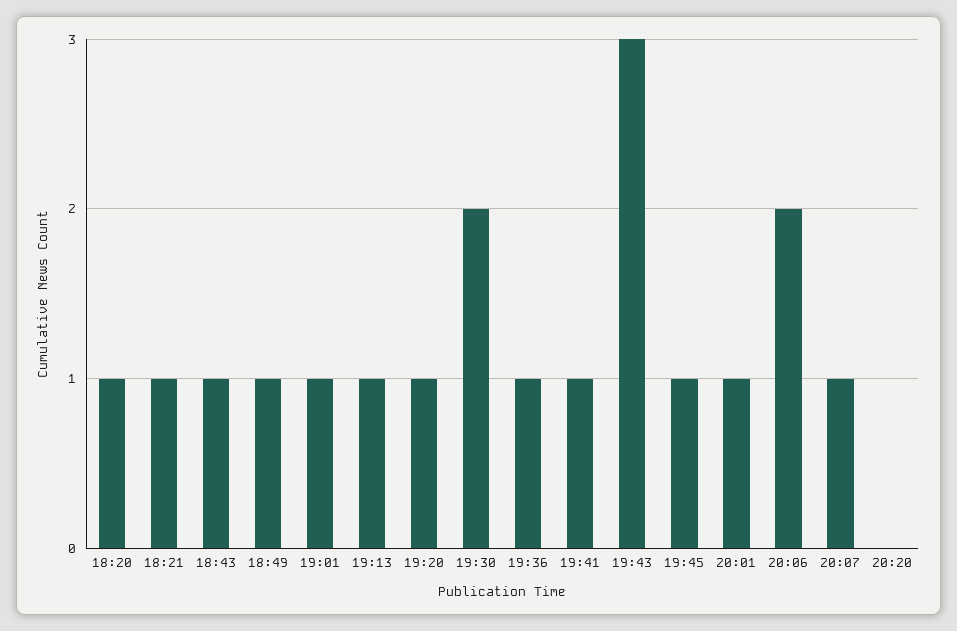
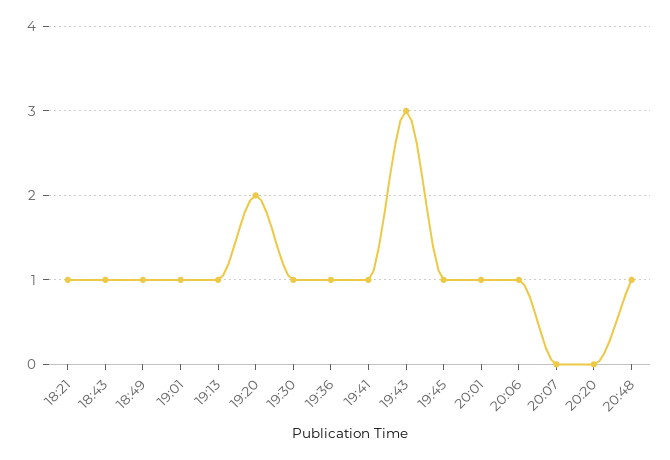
18:20: 1 -> none
19:20: 1 -> 2
19:30: 2 -> 1
20:06: 2 -> 1
20:07: 1 -> 0
20:48: none -> 1

